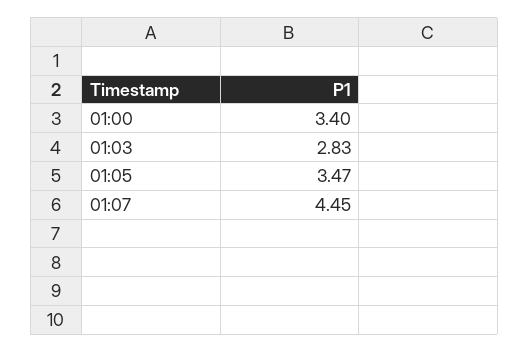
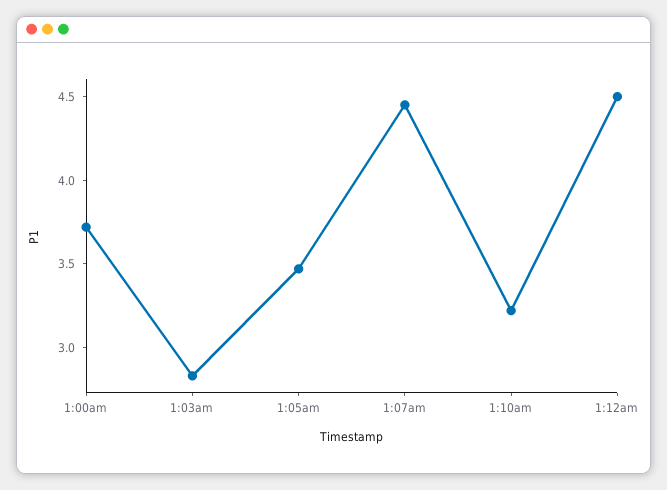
01:00: 3.4 -> 3.7
1:10am: none -> 3.2
1:12am: none -> 4.5

